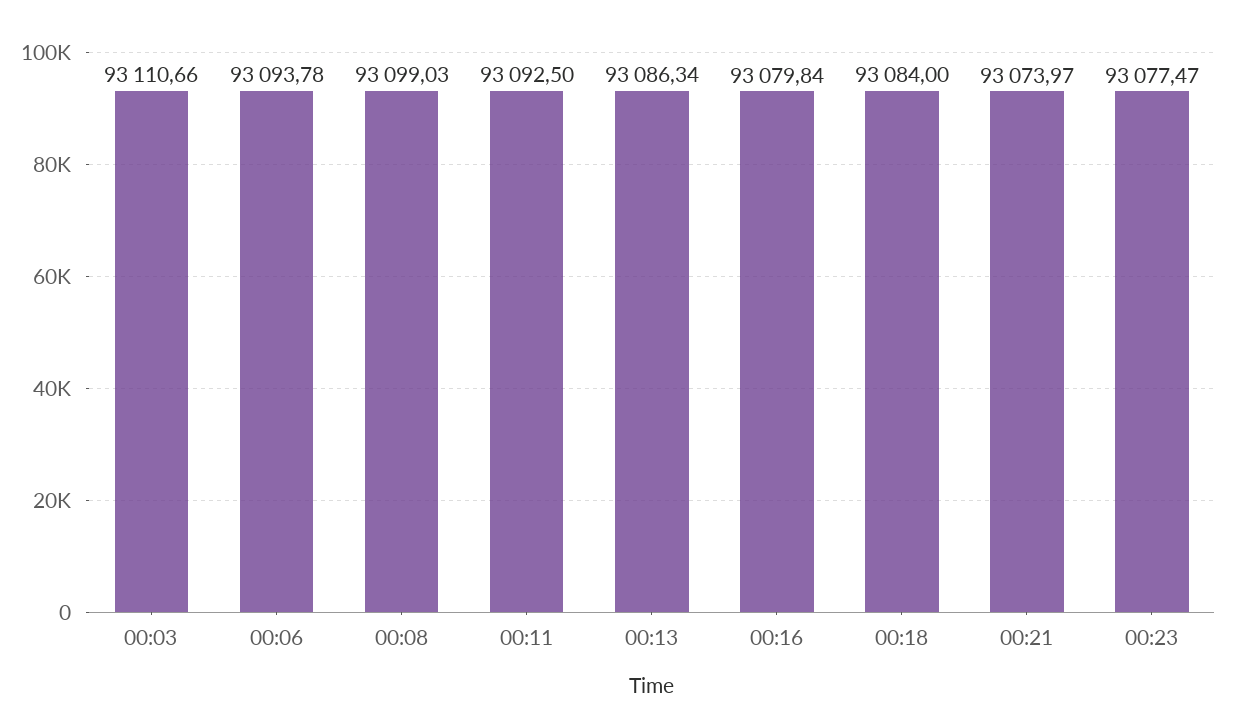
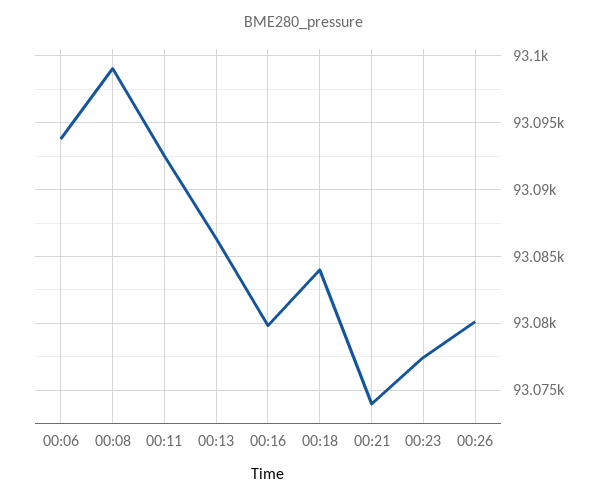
00:03: 93110.66 -> none
00:26: none -> 93080

